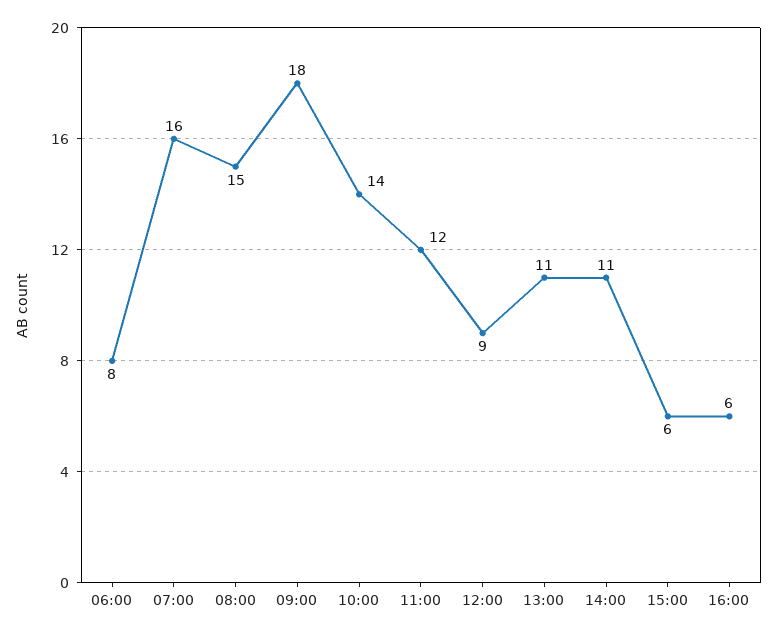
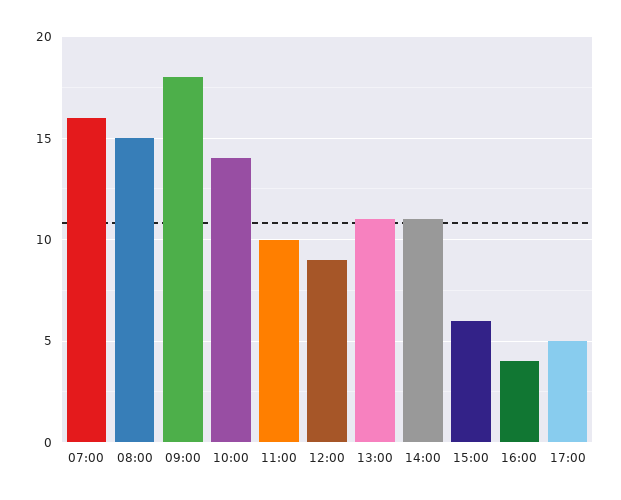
06:00: 8 -> none
11:00: 12 -> 10
16:00: 6 -> 4
17:00: none -> 5

